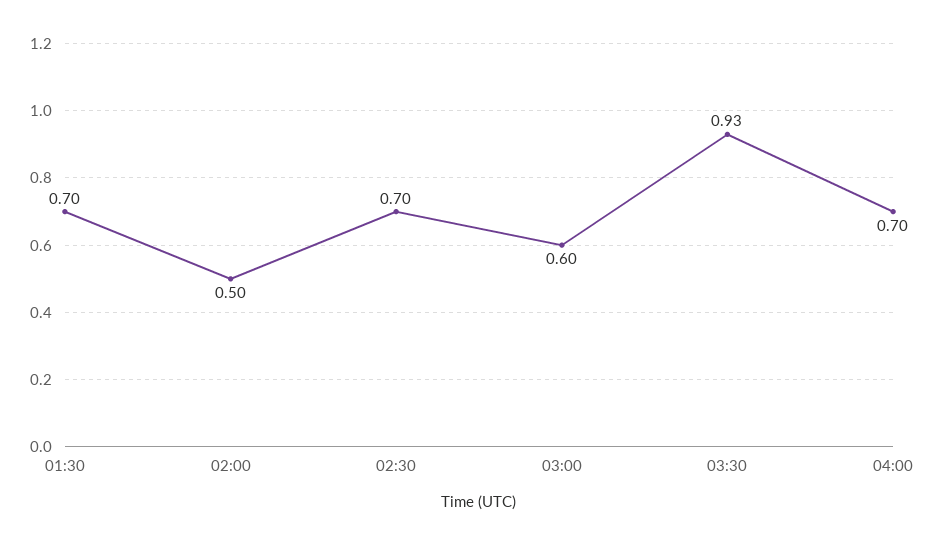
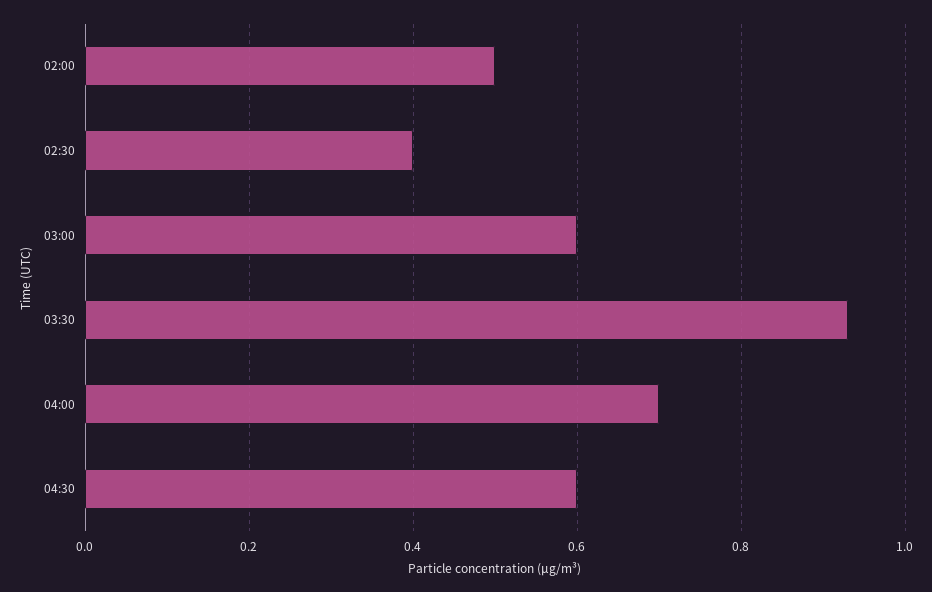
01:30: 0.7 -> none
02:30: 0.7 -> 0.4
04:30: none -> 0.6

